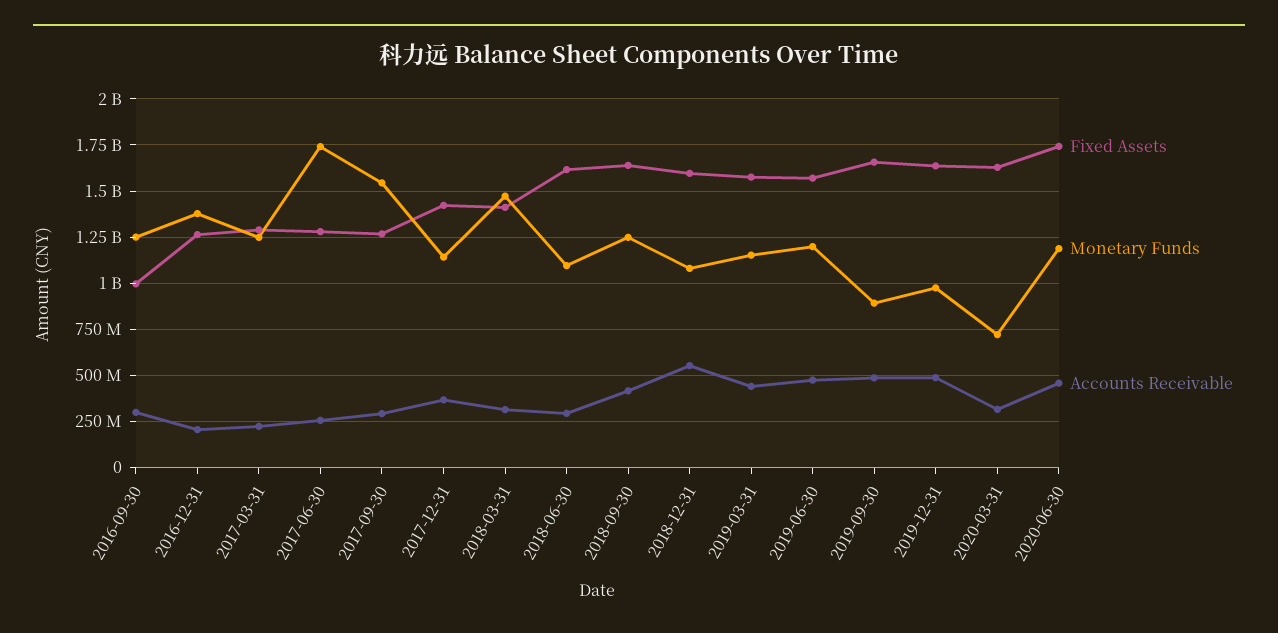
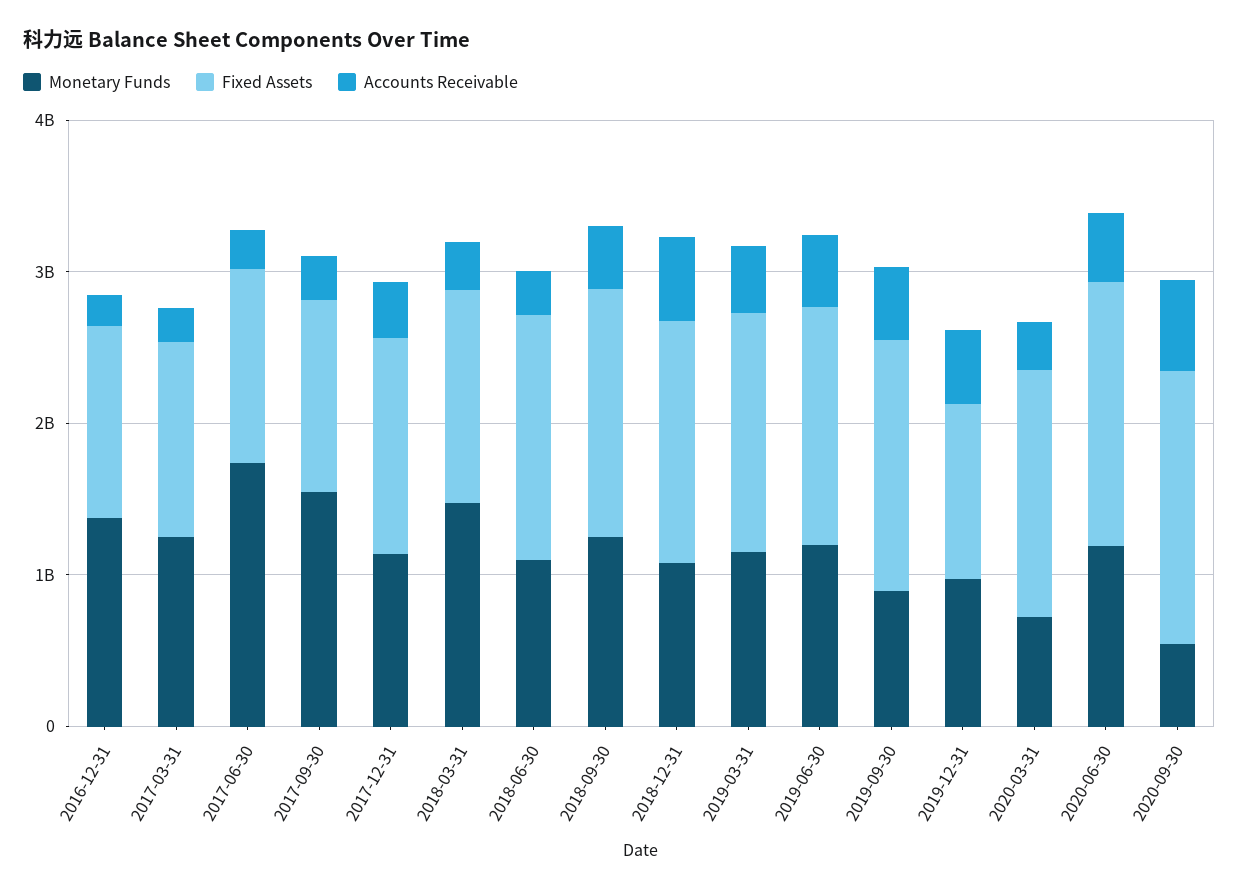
Fixed Assets, 2016-09-30: 1000000000 -> none
Monetary Funds, 2016-09-30: 1250000000 -> none
Accounts Receivable, 2016-09-30: 300000000 -> none
Fixed Assets, 2019-12-31: 1650000000 -> 1200000000
Monetary Funds, 2020-09-30: none -> 600000000
Fixed Assets, 2020-09-30: none -> 1800000000
Accounts Receivable, 2020-09-30: none -> 600000000

